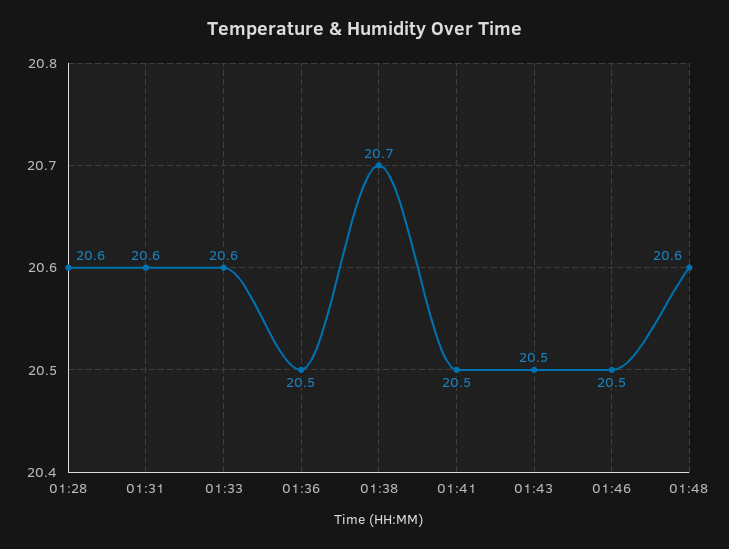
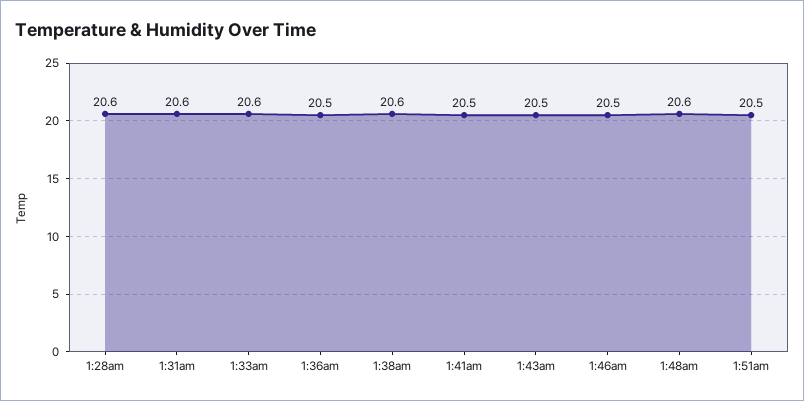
01:38: 20.7 -> 20.6
1:51am: none -> 20.5

